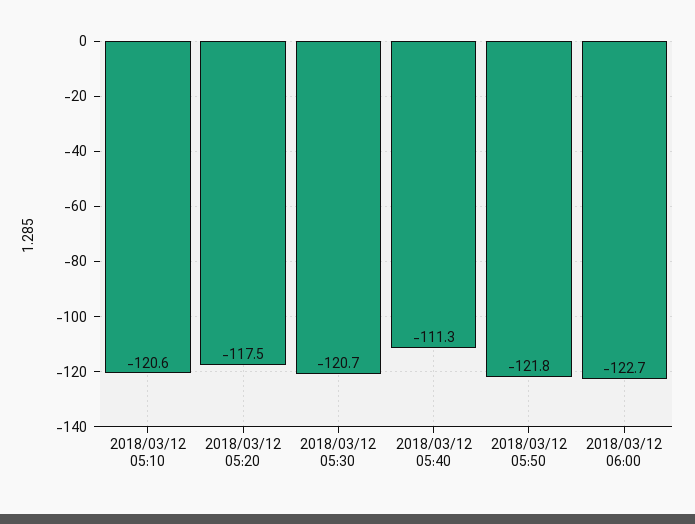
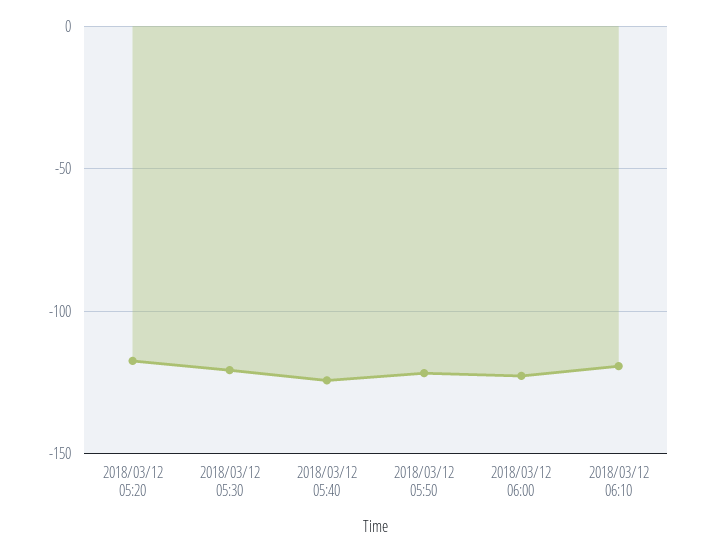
2018/03/12 05:10: -120.6 -> none
2018/03/12 05:40: -111.3 -> -125
2018/03/12 06:10: none -> -120

